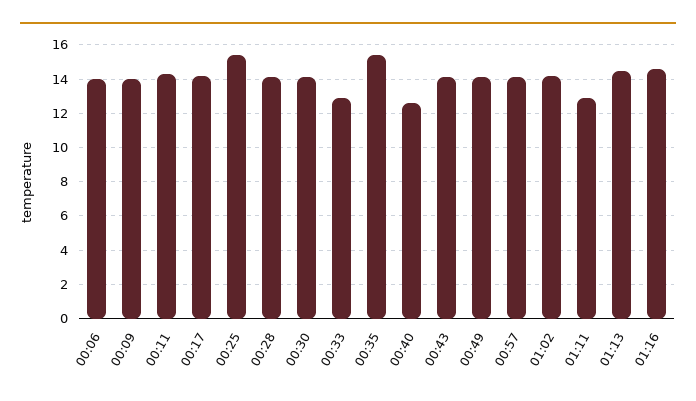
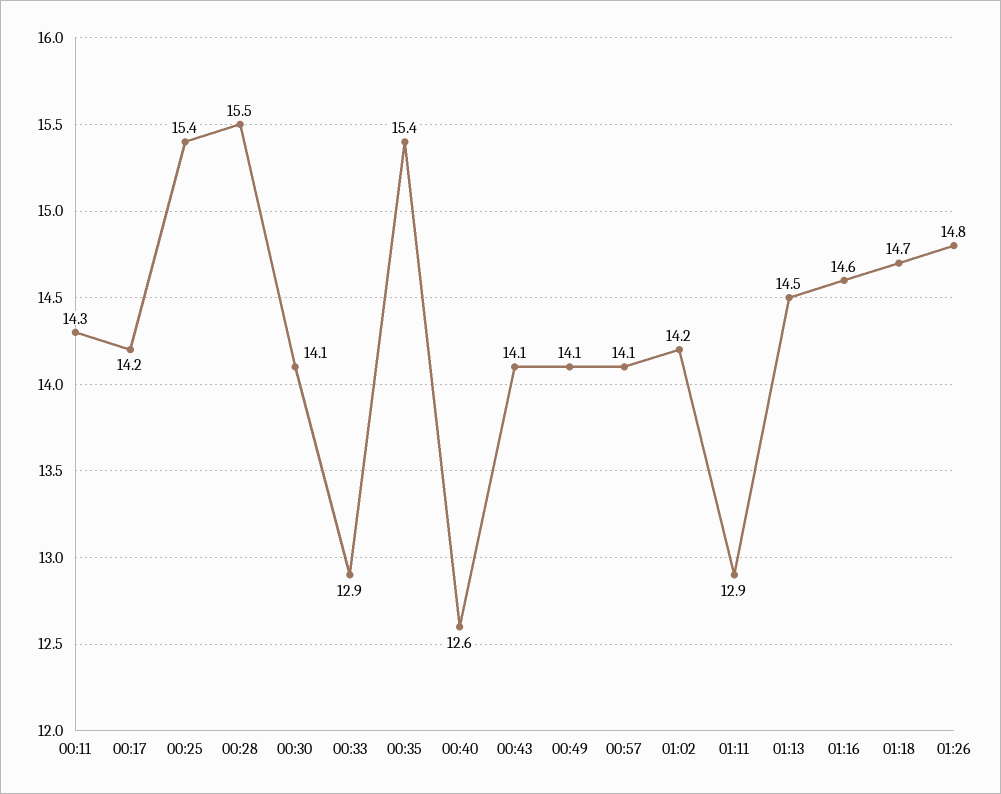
00:06: 14 -> none
00:09: 14 -> none
00:28: 14 -> 15.5
01:18: none -> 14.7
01:26: none -> 14.8

